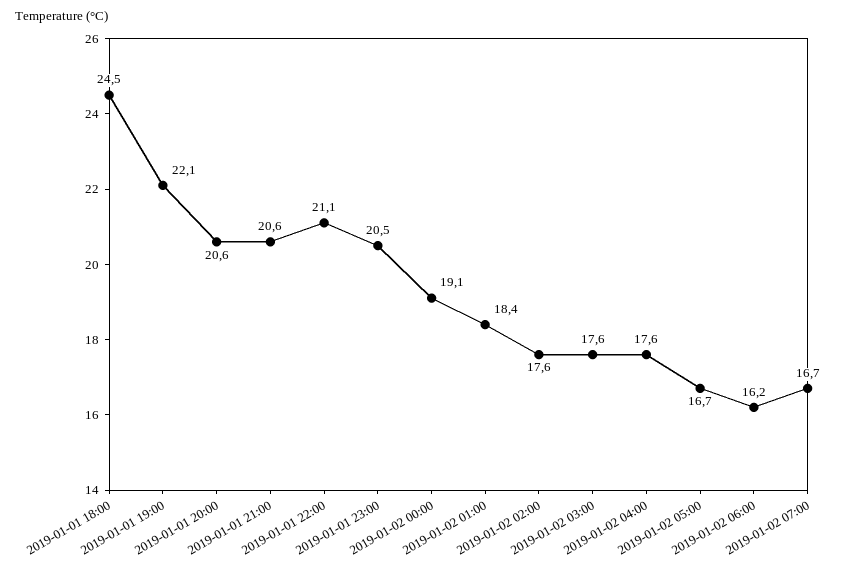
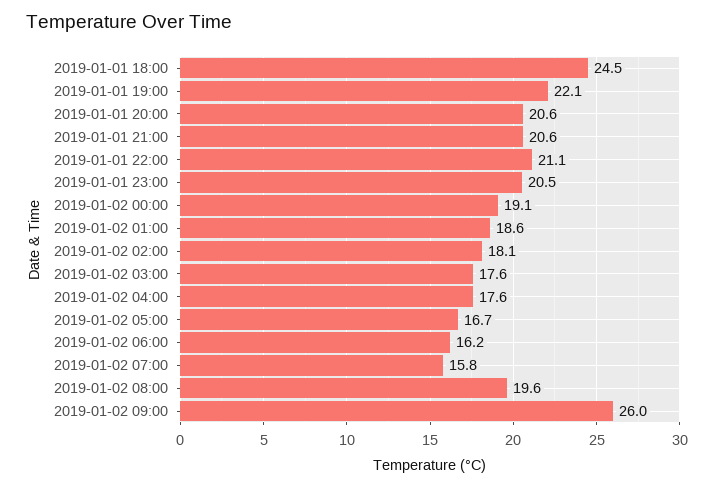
2019-01-02 01:00: 18.4 -> 18.6
2019-01-02 02:00: 17.6 -> 18.1
2019-01-02 07:00: 16.7 -> 15.8
2019-01-02 08:00: none -> 19.6
2019-01-02 09:00: none -> 26

